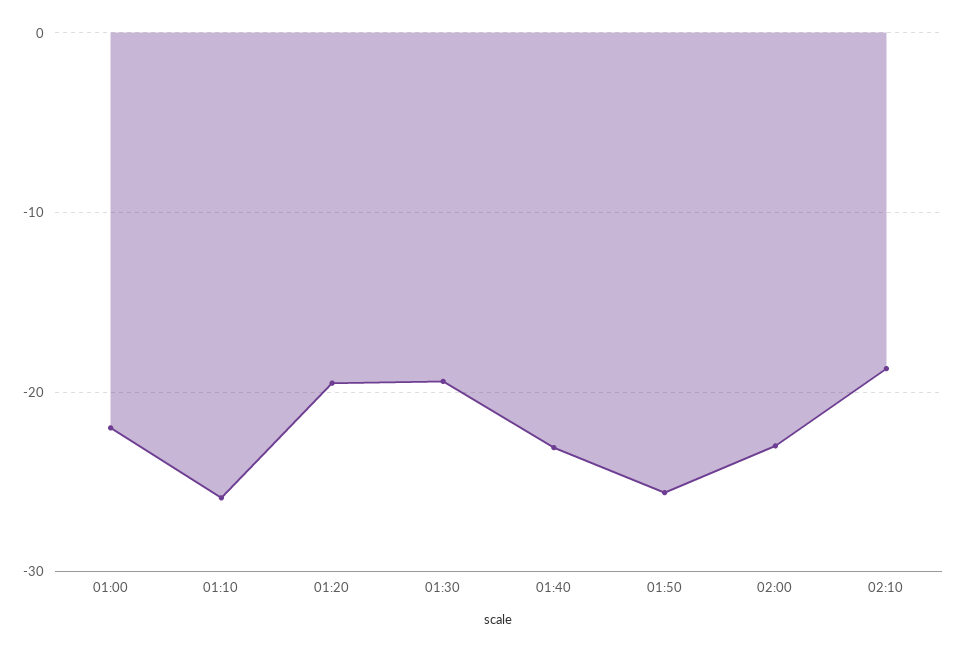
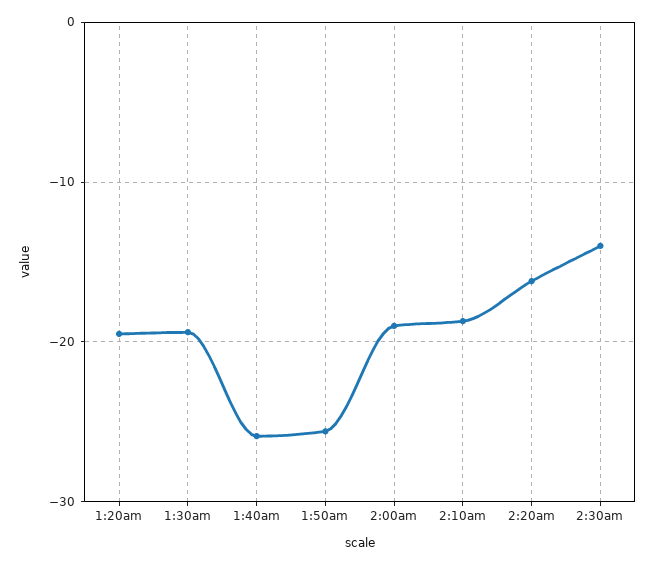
01:00: -22 -> none
01:10: -26 -> none
01:40: -23 -> -26
02:00: -23 -> -19
2:20am: none -> -16
2:30am: none -> -14

